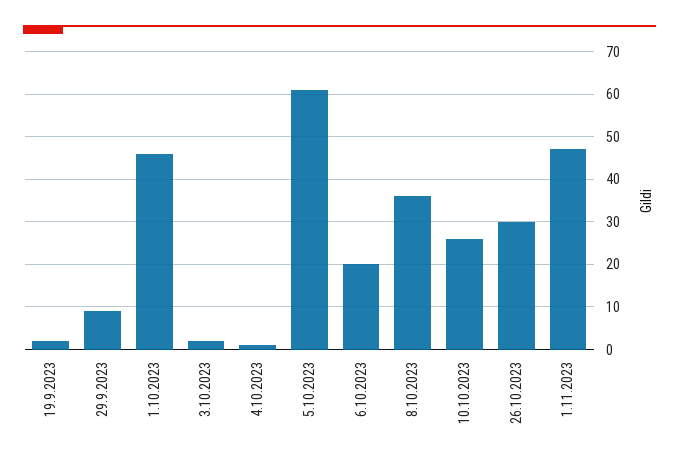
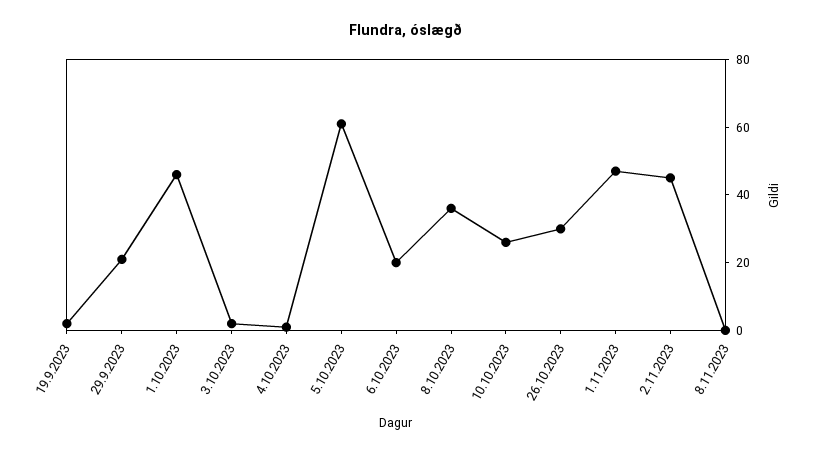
29.9.2023: 10 -> 20
2.11.2023: none -> 45
8.11.2023: none -> 0

